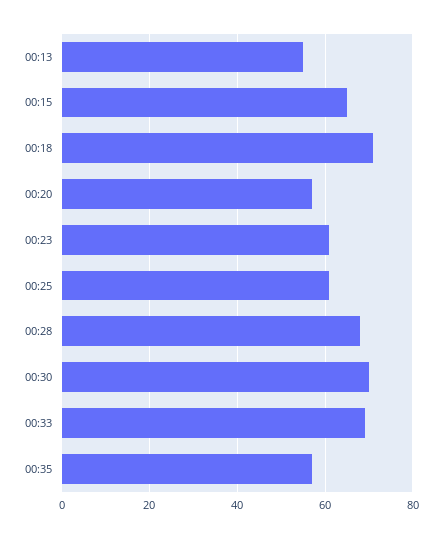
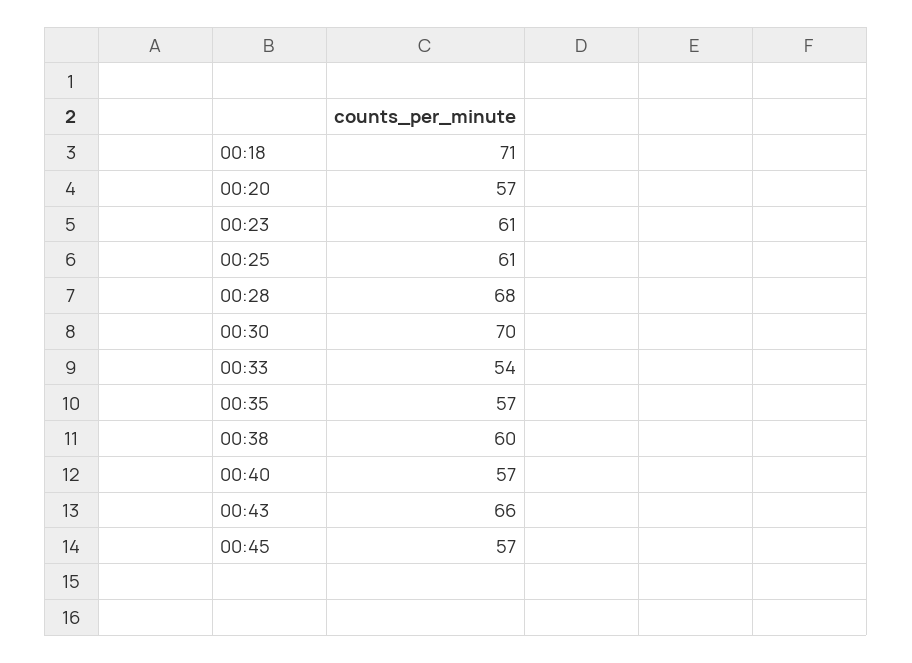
00:13: 55 -> none
00:15: 65 -> none
00:33: 70 -> 54
00:38: none -> 60
00:40: none -> 57
00:43: none -> 66
00:45: none -> 57

